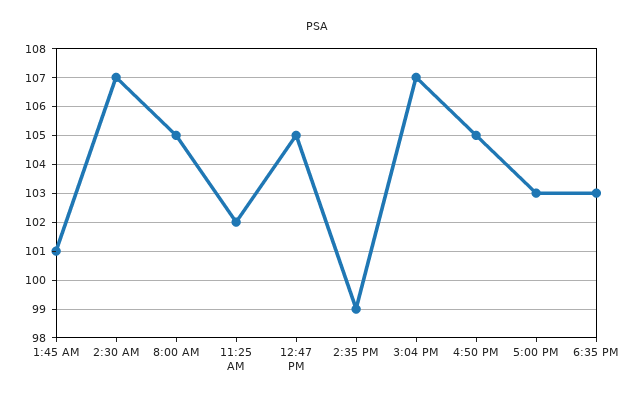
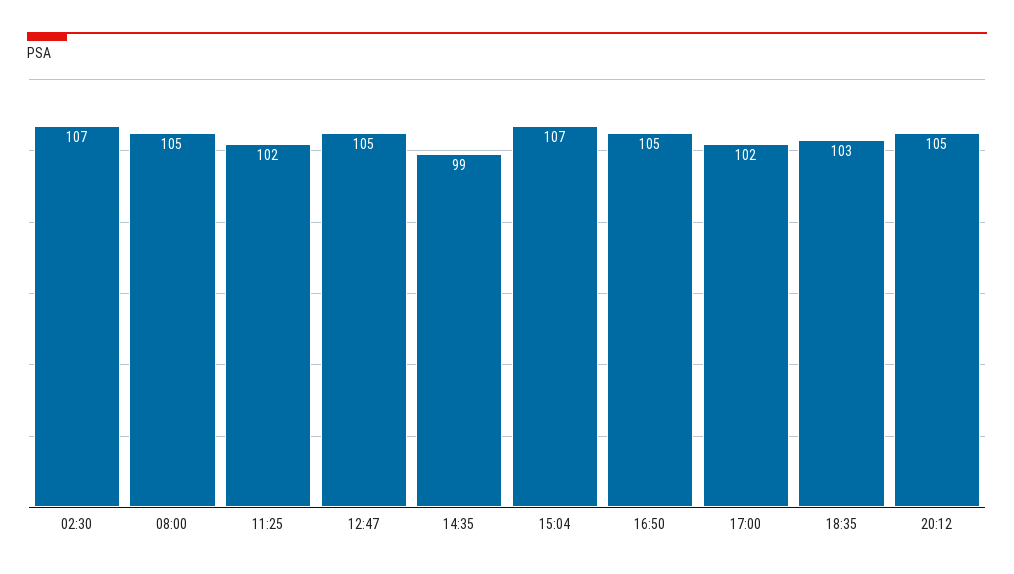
1:45 AM: 101 -> none
5:00 PM: 103 -> 102
20:12: none -> 105

